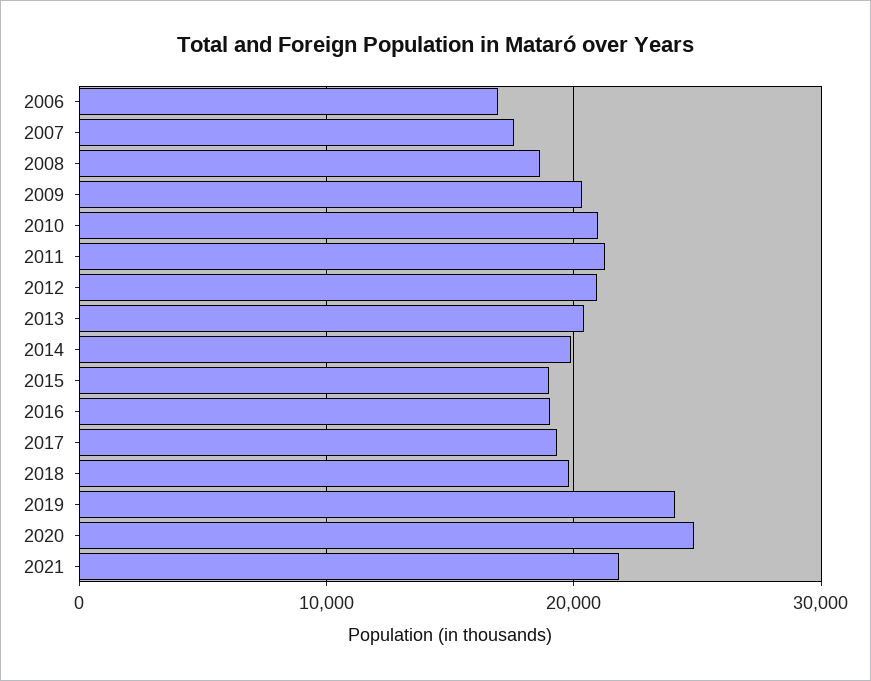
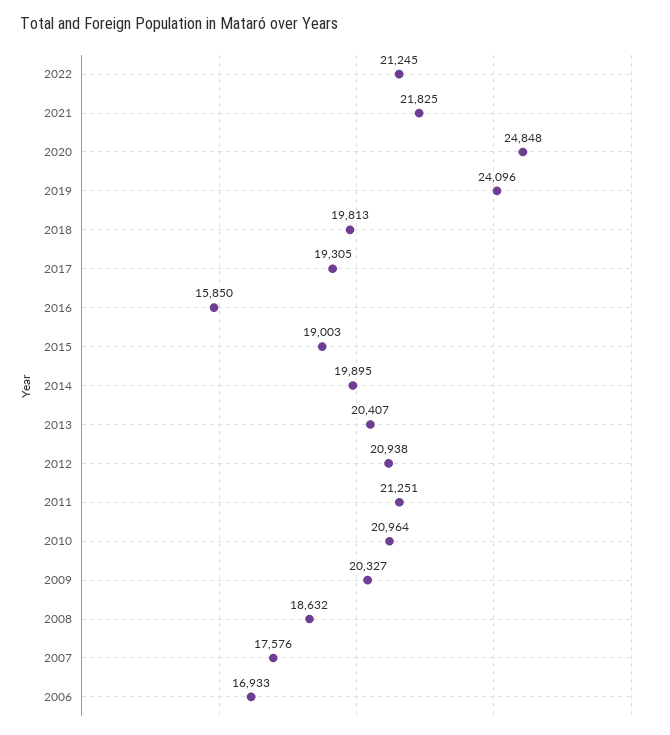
2016: 19000 -> 15850
2022: none -> 21245

